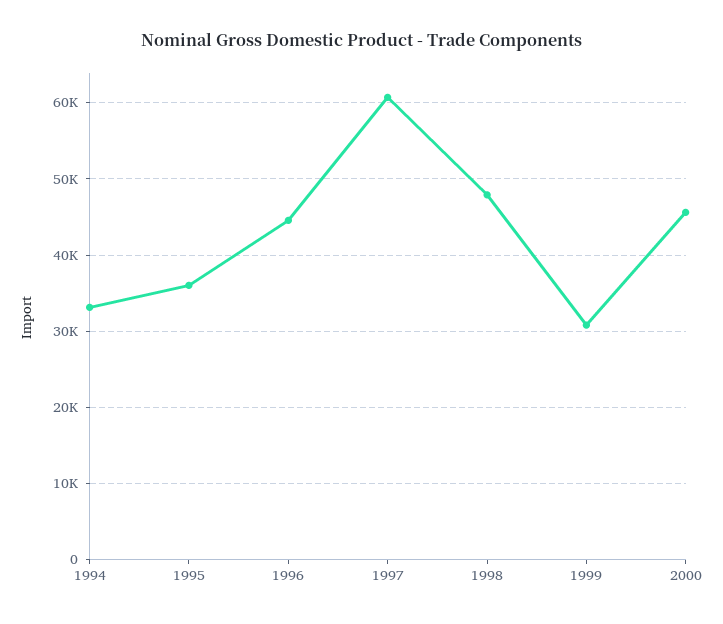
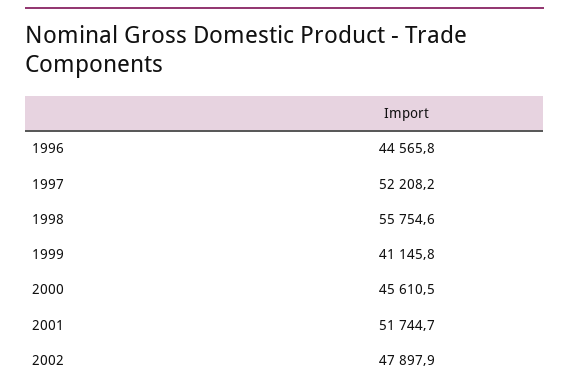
1994: 33000 -> none
1995: 36000 -> none
1997: 61000 -> 52208.2
1998: 48000 -> 55754.6
1999: 31000 -> 41145.8
2001: none -> 51744.7
2002: none -> 47897.9

